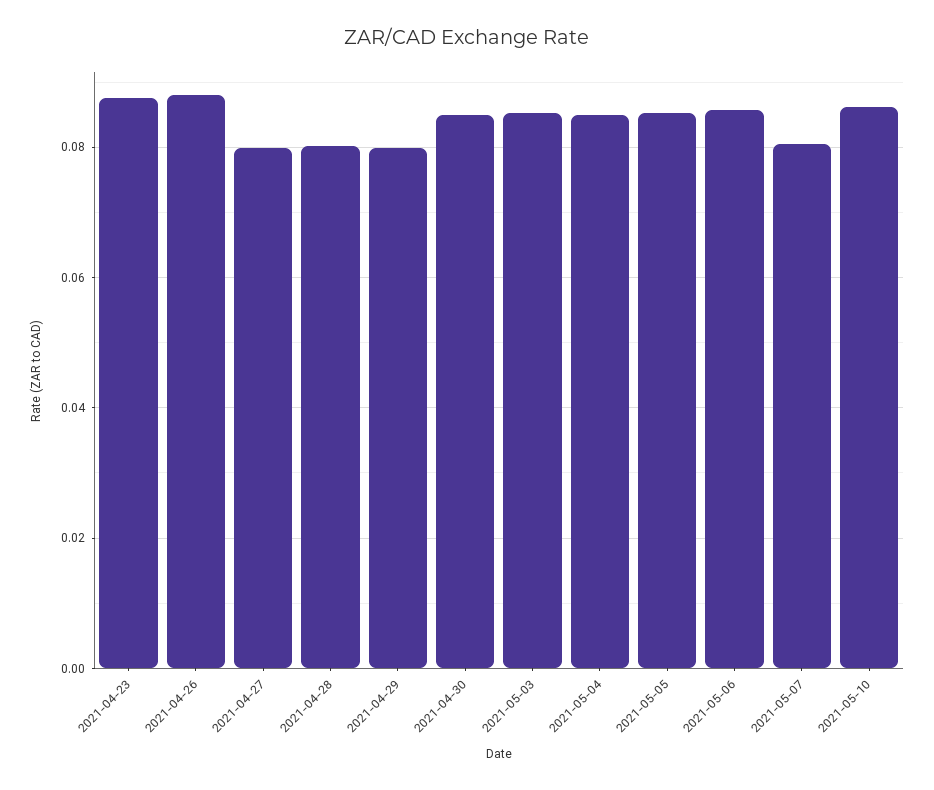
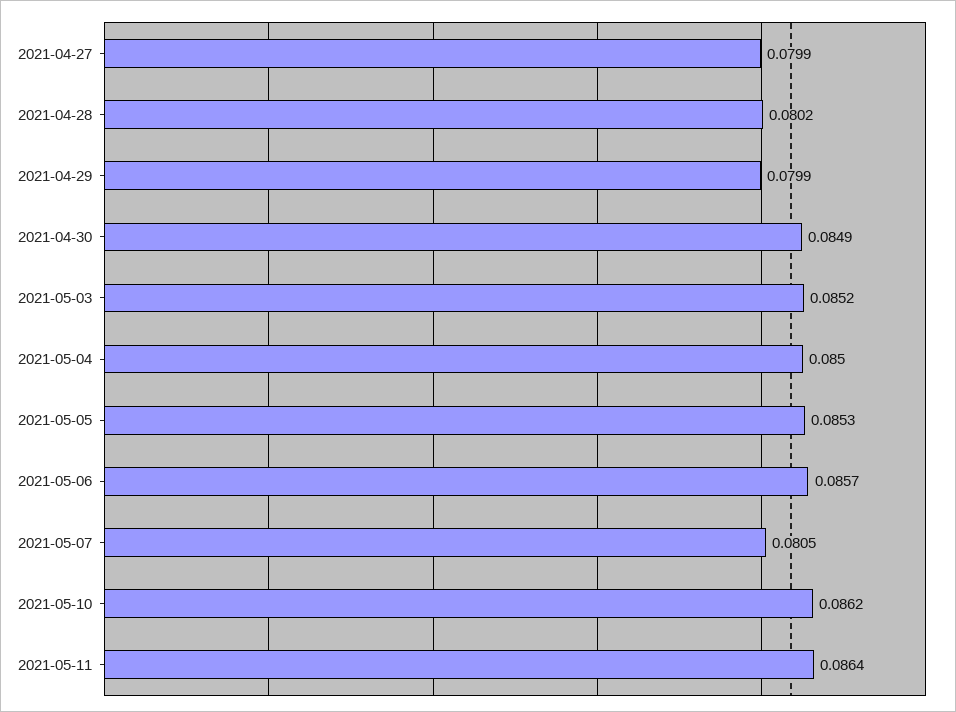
2021-04-23: 0.088 -> none
2021-04-26: 0.088 -> none
2021-05-11: none -> 0.0864

